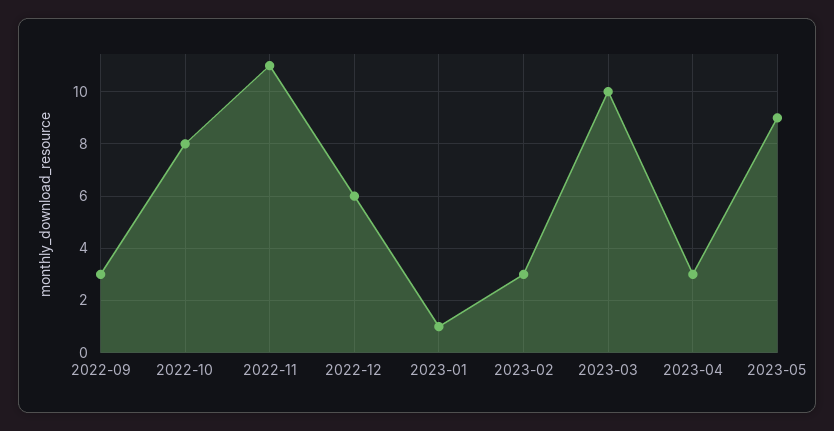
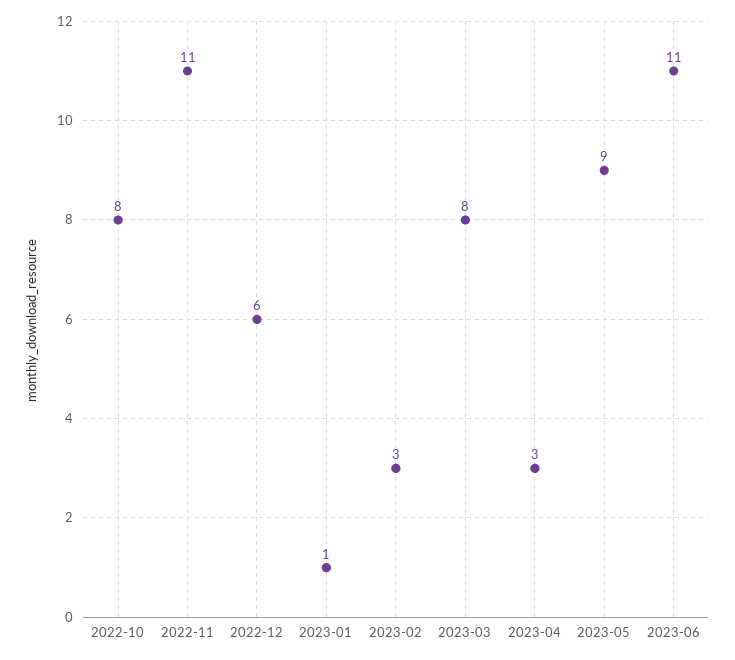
2022-09: 3 -> none
2023-03: 10 -> 8
2023-06: none -> 11

